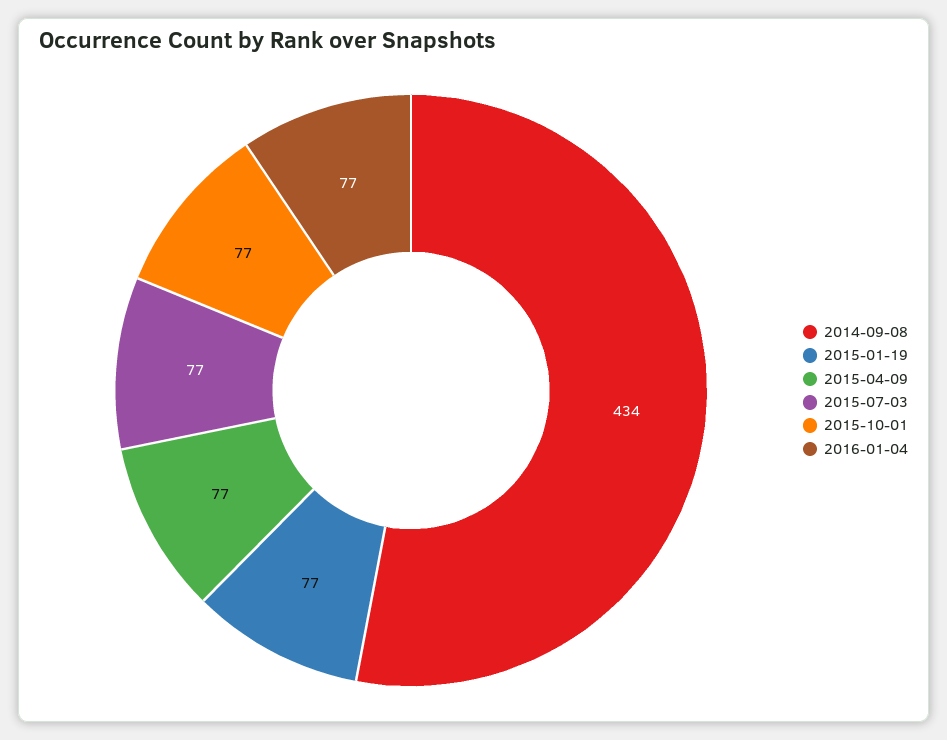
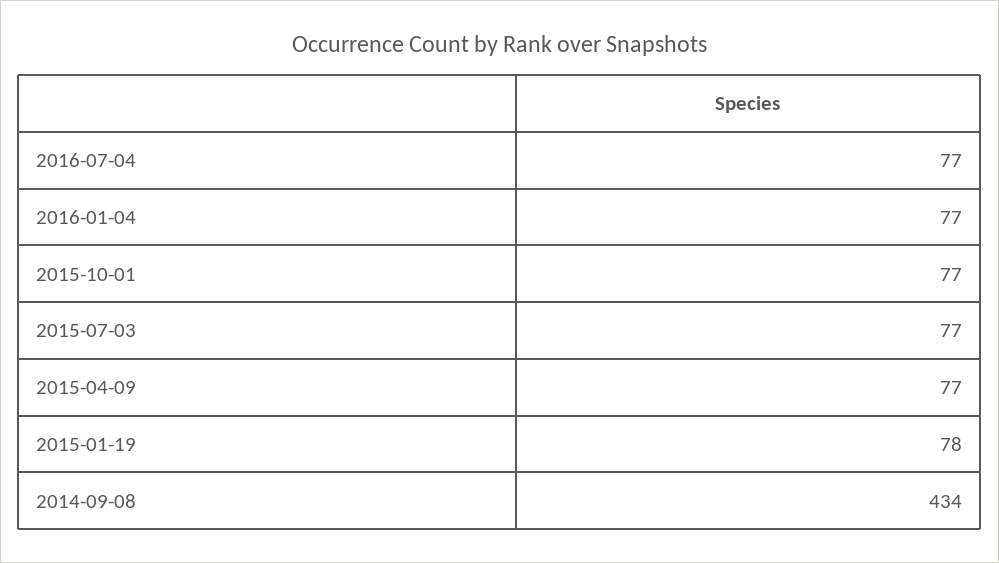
2015-01-19: 77 -> 78
2016-07-04: none -> 77

